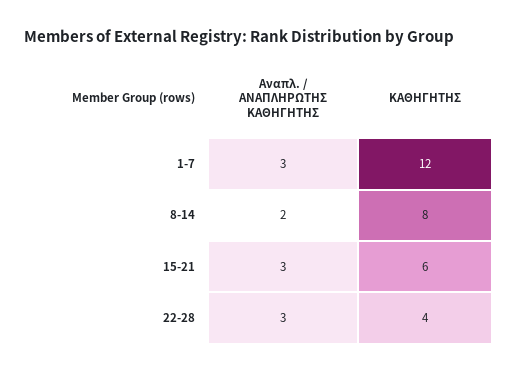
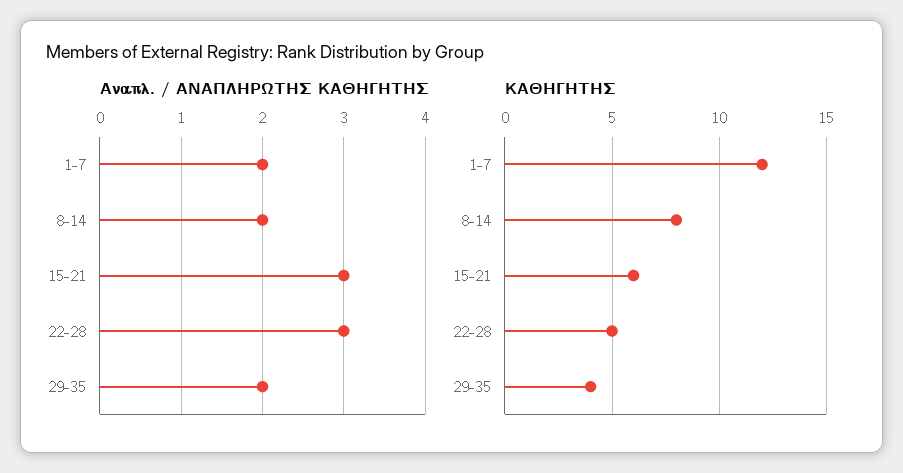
Αναπλ. / ΑΝΑΠΛΗΡΩΤΗΣ ΚΑΘΗΓΗΤΗΣ, 1-7: 3 -> 2
ΚΑΘΗΓΗΤΗΣ, 22-28: 4 -> 5
Αναπλ. / ΑΝΑΠΛΗΡΩΤΗΣ ΚΑΘΗΓΗΤΗΣ, 29-35: none -> 2
ΚΑΘΗΓΗΤΗΣ, 29-35: none -> 4

